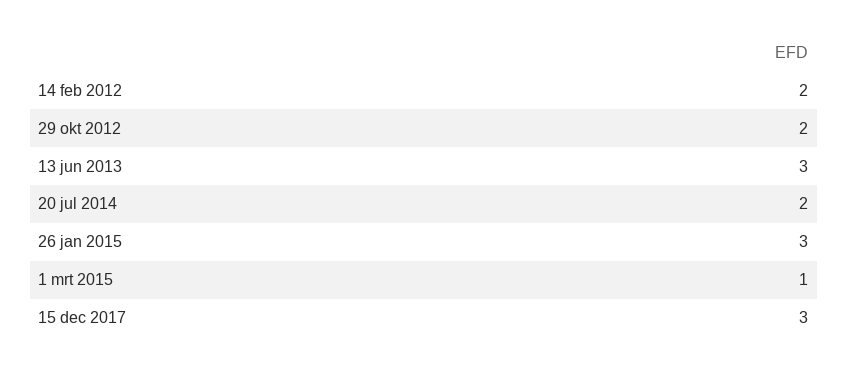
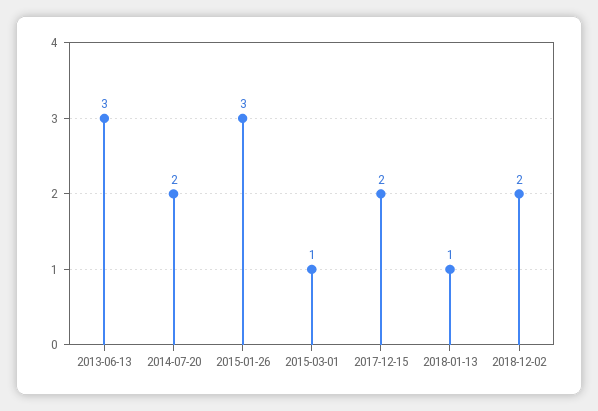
14 feb 2012: 2 -> none
29 okt 2012: 2 -> none
15 dec 2017: 3 -> 2
2018-01-13: none -> 1
2018-12-02: none -> 2

